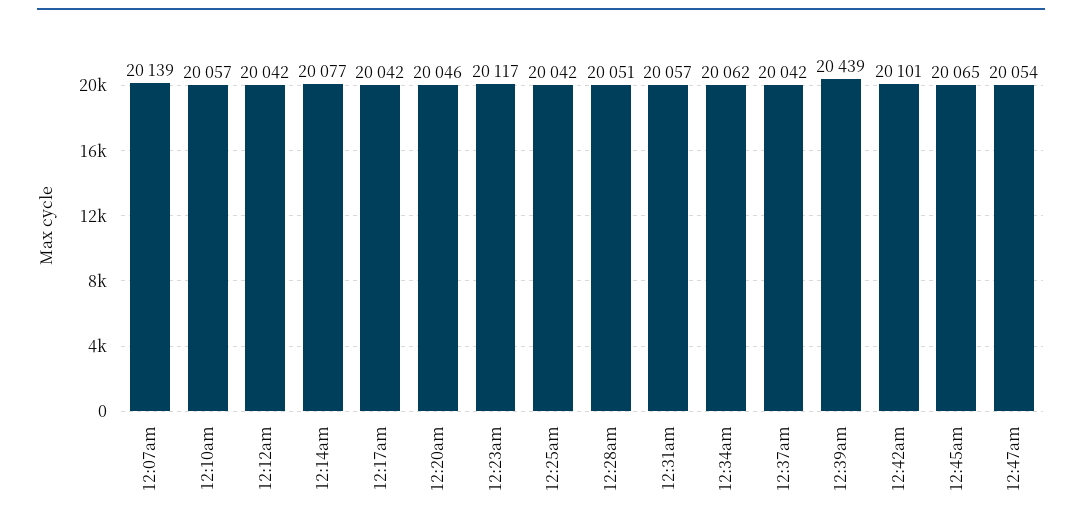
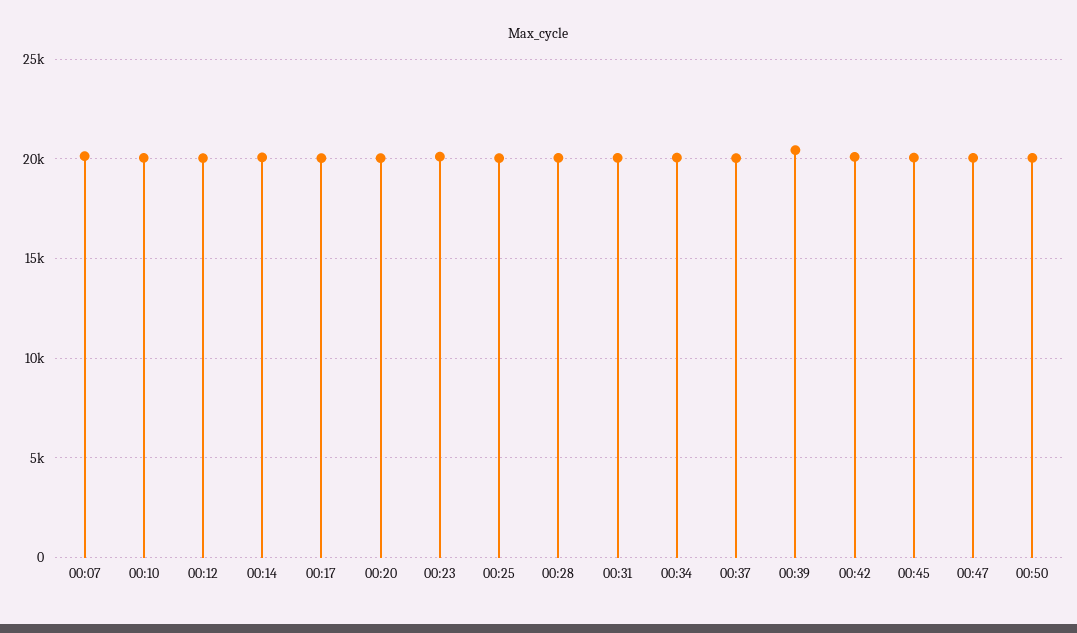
00:50: none -> 20000

